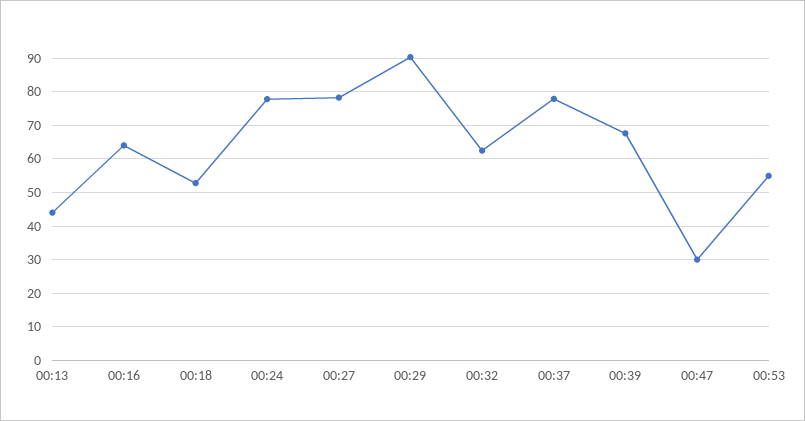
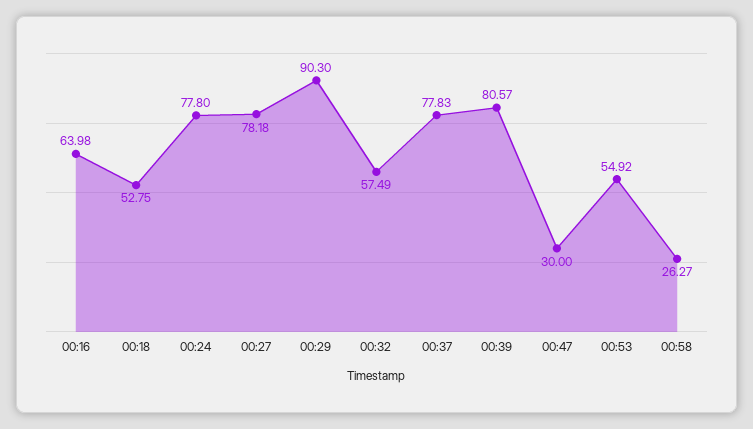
00:13: 44 -> none
00:32: 62 -> 57.49
00:39: 68 -> 80.57
00:58: none -> 26.27

